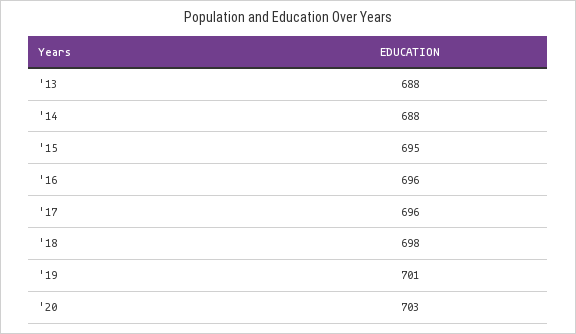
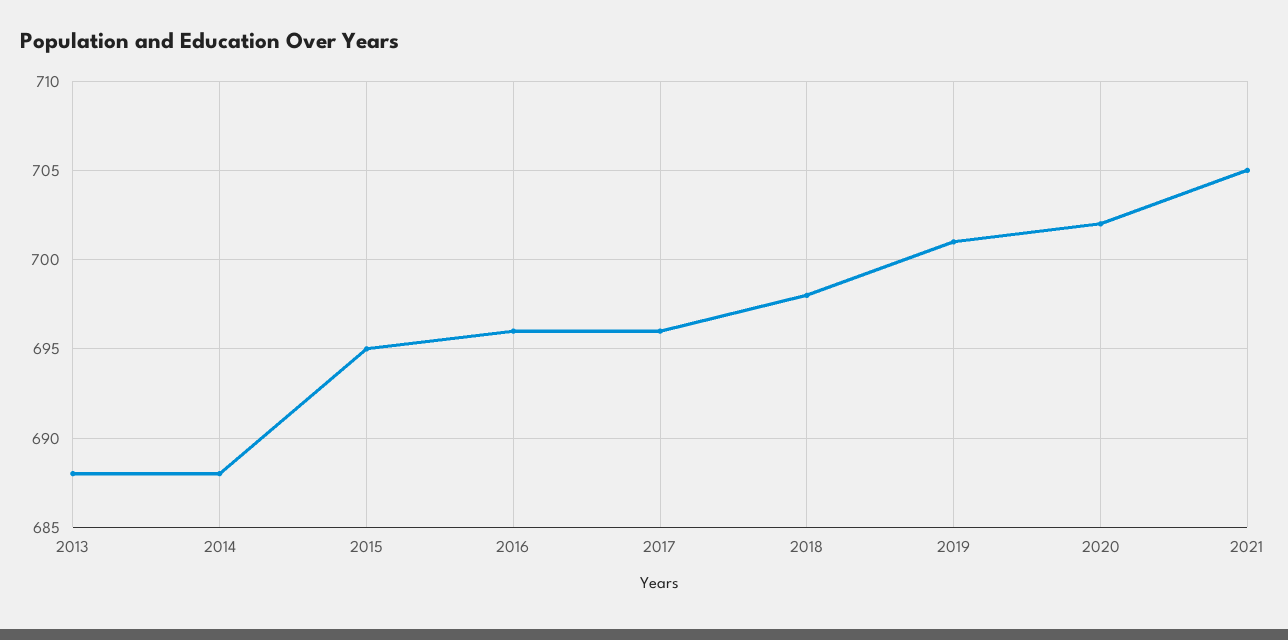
'20: 703 -> 702
2021: none -> 705

